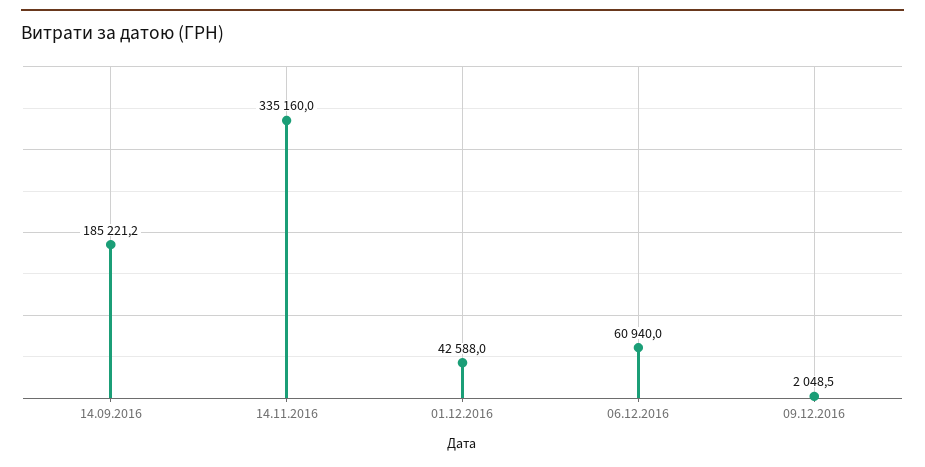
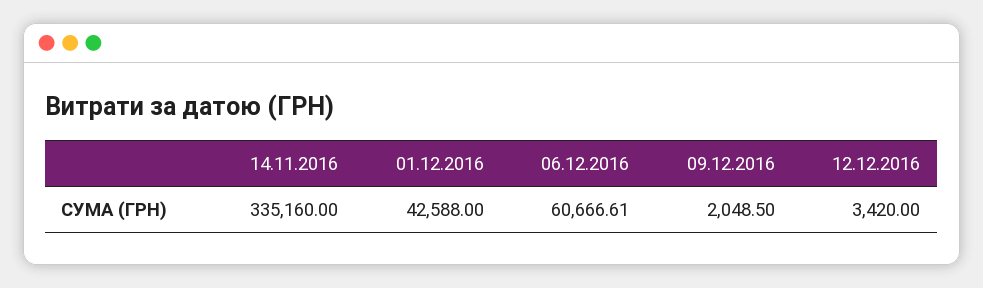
14.09.2016: 185221.2 -> none
06.12.2016: 60940 -> 60666.61
12.12.2016: none -> 3420

